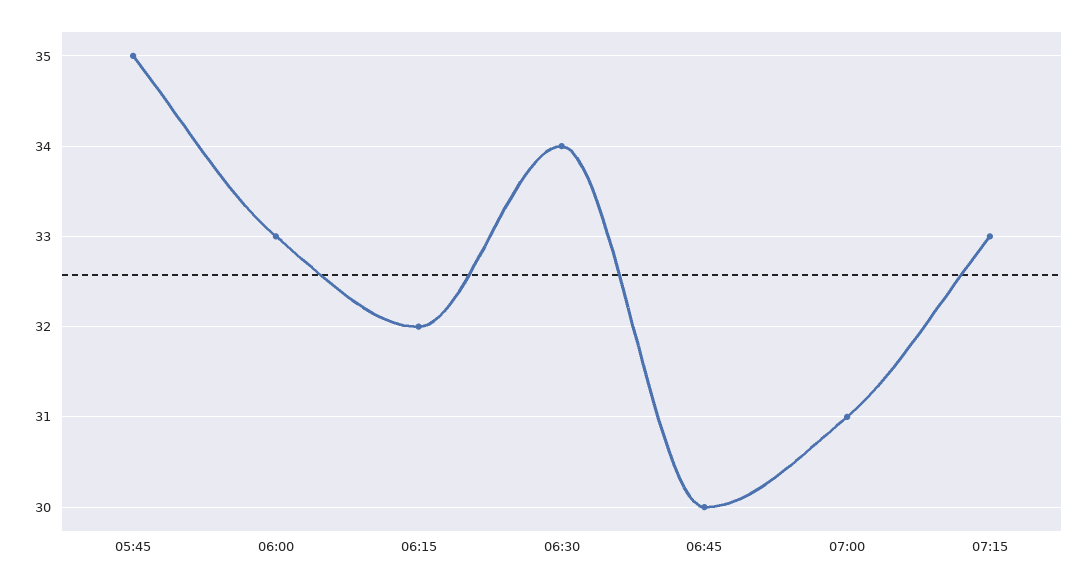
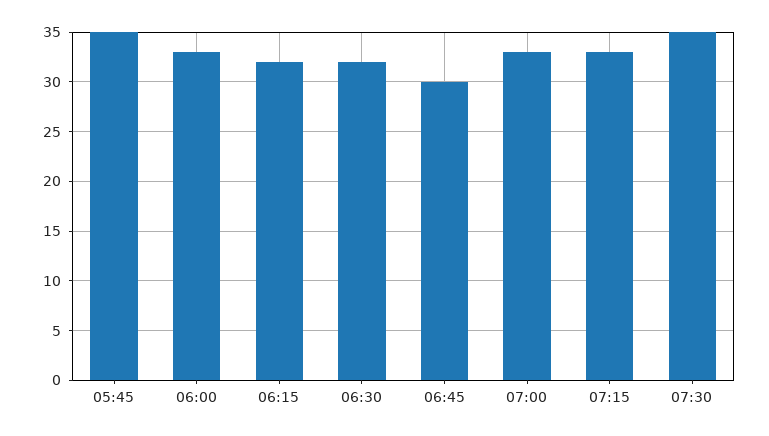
06:30: 34 -> 32
07:00: 31 -> 33
07:30: none -> 35

